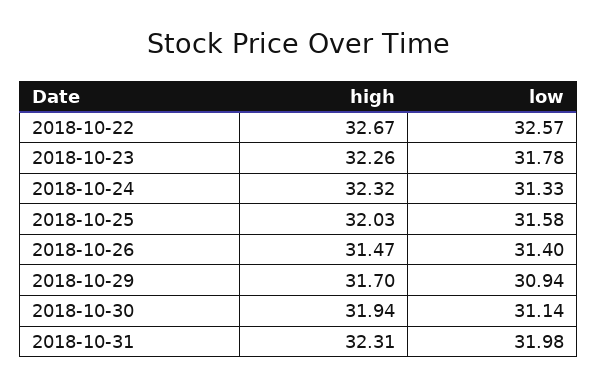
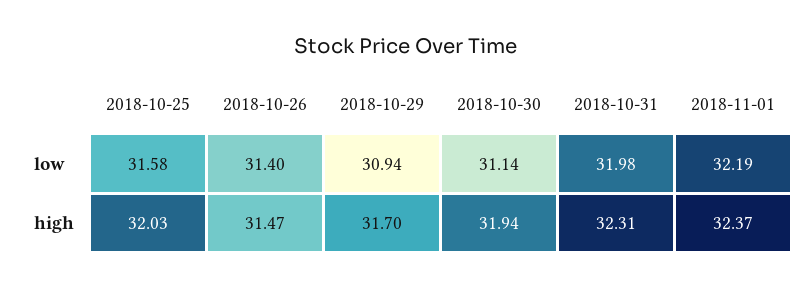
high, 2018-10-22: 32.67 -> none
low, 2018-10-22: 32.57 -> none
high, 2018-10-23: 32.26 -> none
low, 2018-10-23: 31.78 -> none
high, 2018-10-24: 32.32 -> none
low, 2018-10-24: 31.33 -> none
low, 2018-11-01: none -> 32.19
high, 2018-11-01: none -> 32.37

